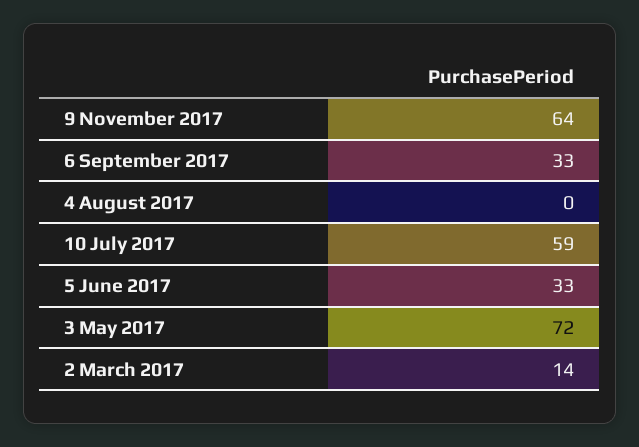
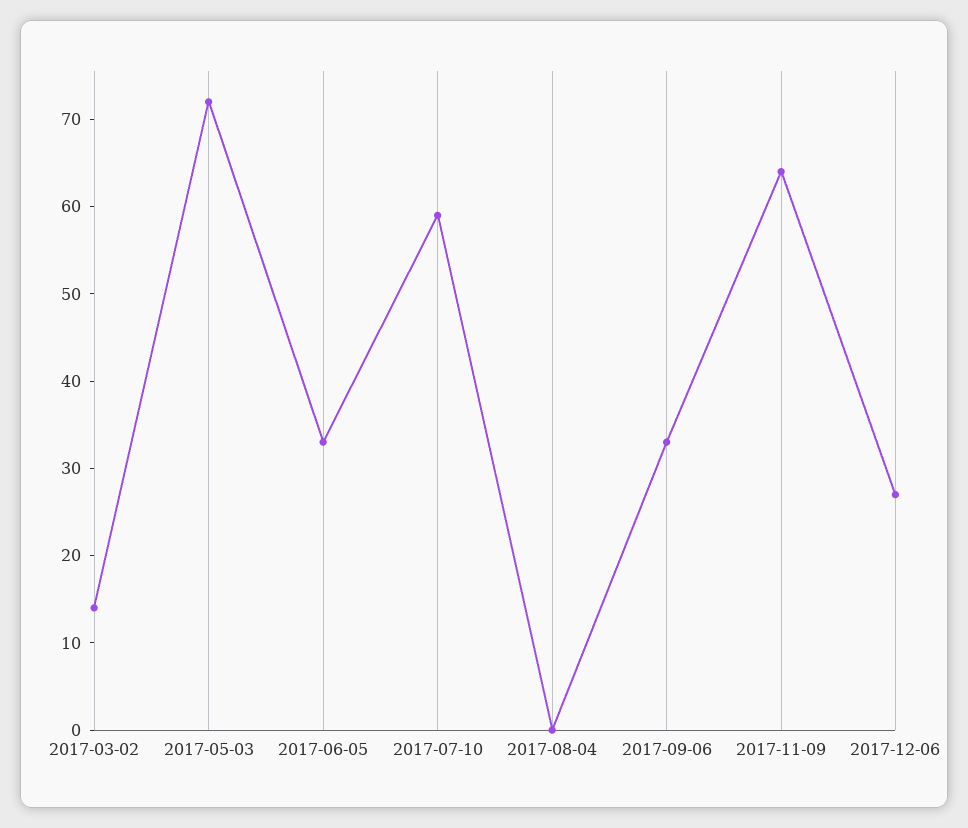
2017-12-06: none -> 27

